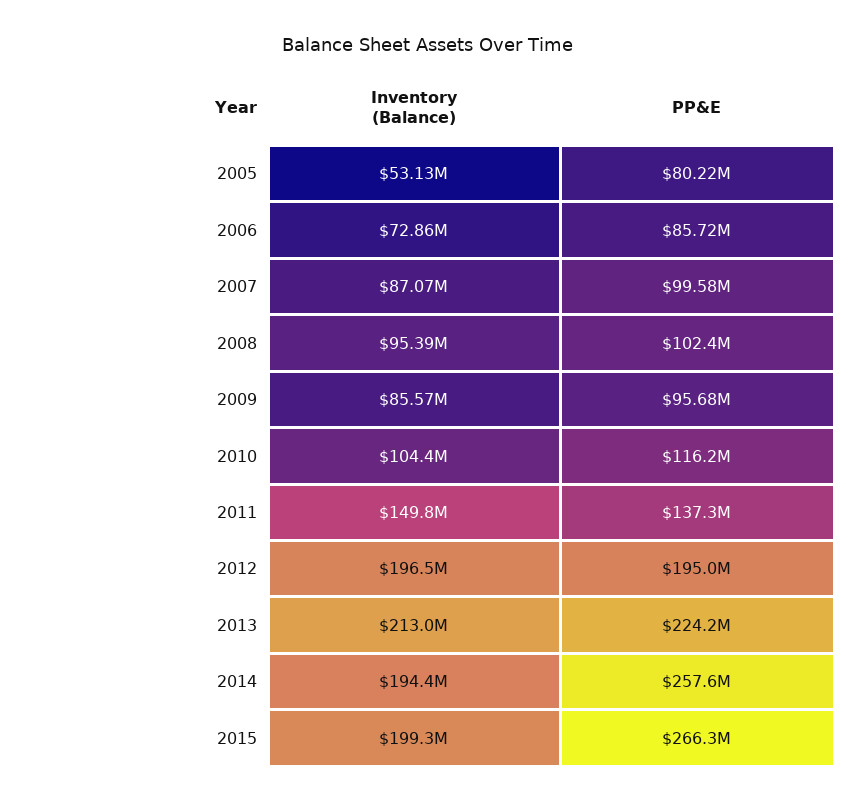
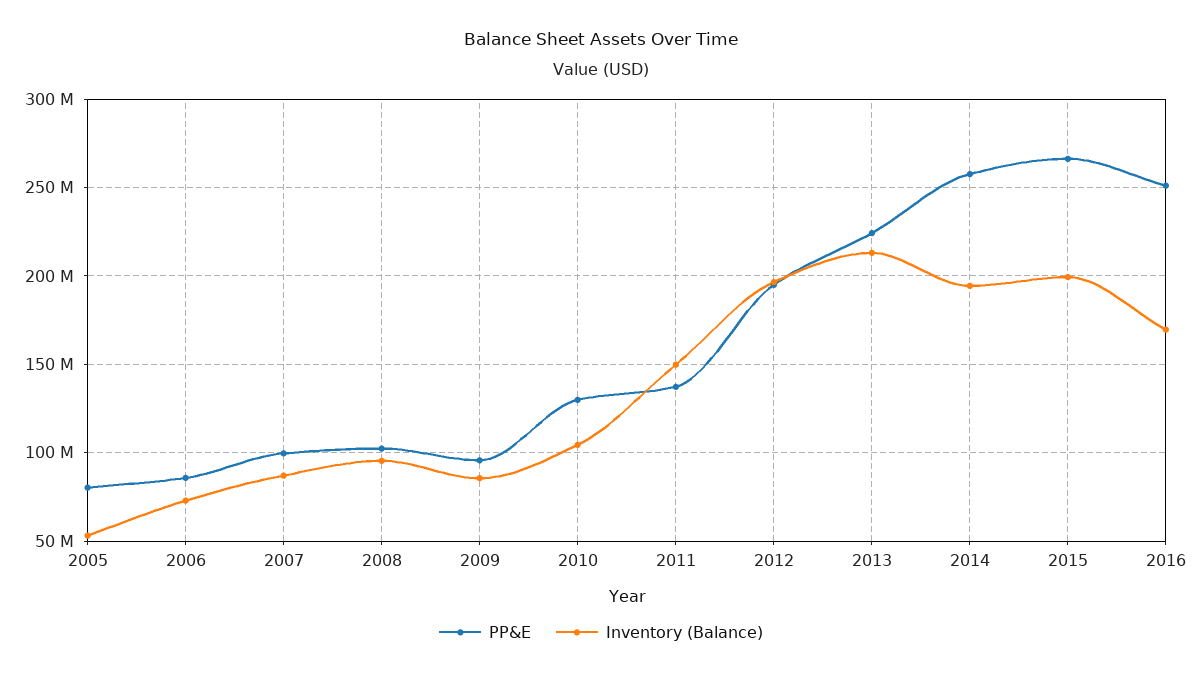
PP&E, 2010: 116200000 -> 130000000
PP&E, 2016: none -> 250000000
Inventory (Balance), 2016: none -> 170000000

